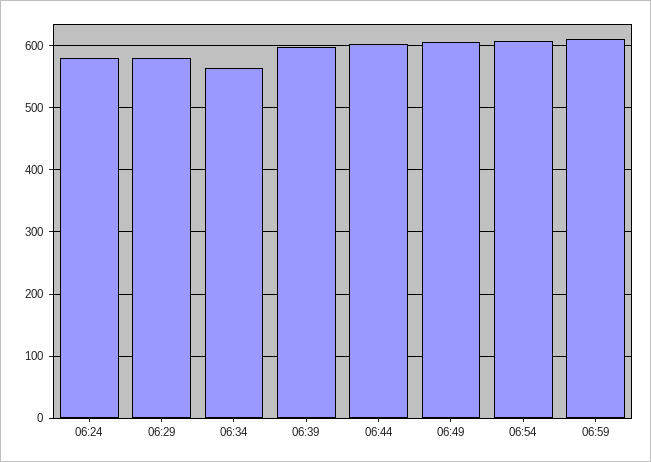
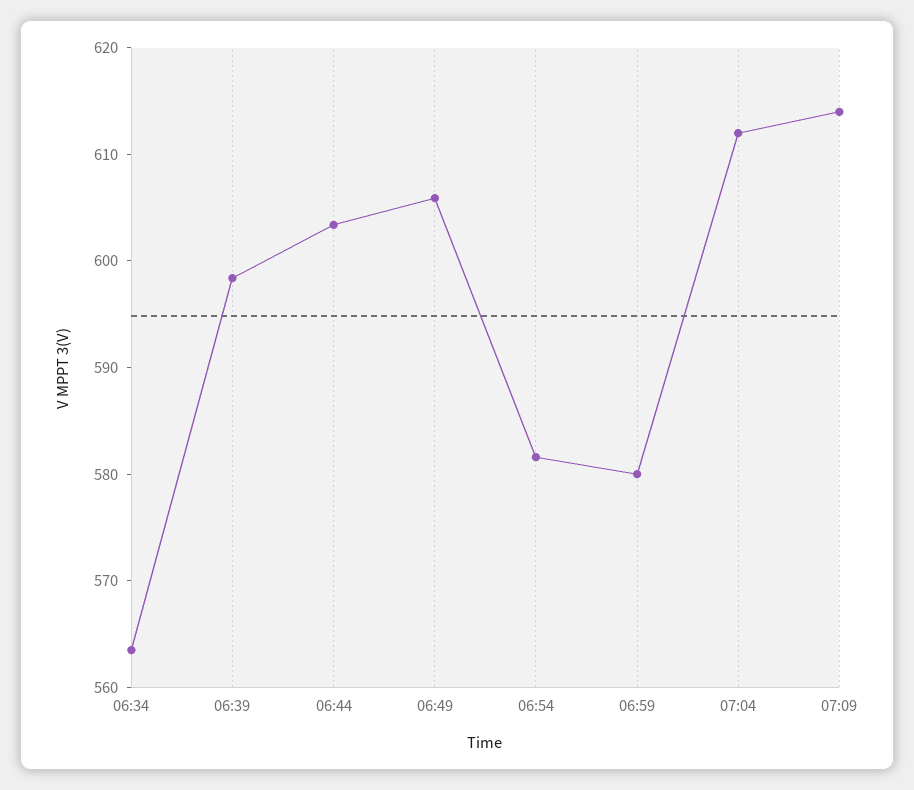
06:24: 580 -> none
06:29: 580 -> none
06:54: 610 -> 582
06:59: 610 -> 580
07:04: none -> 612
07:09: none -> 614

